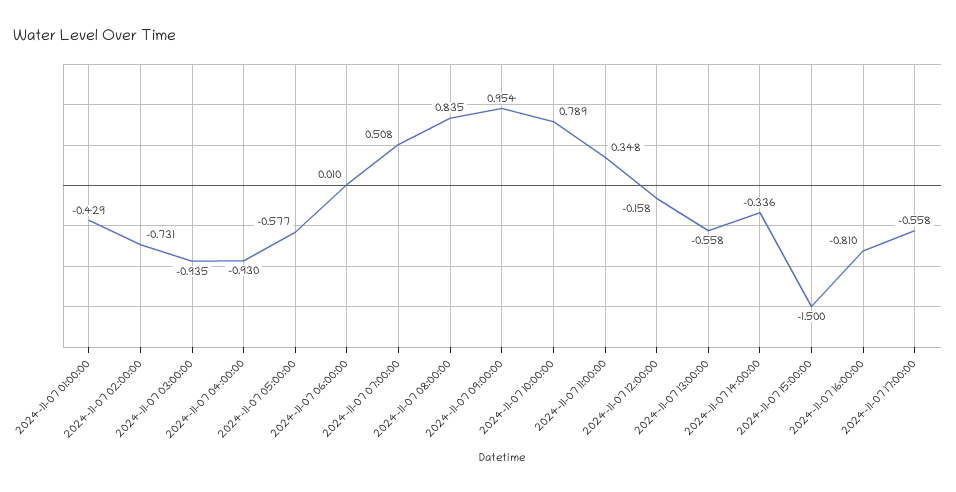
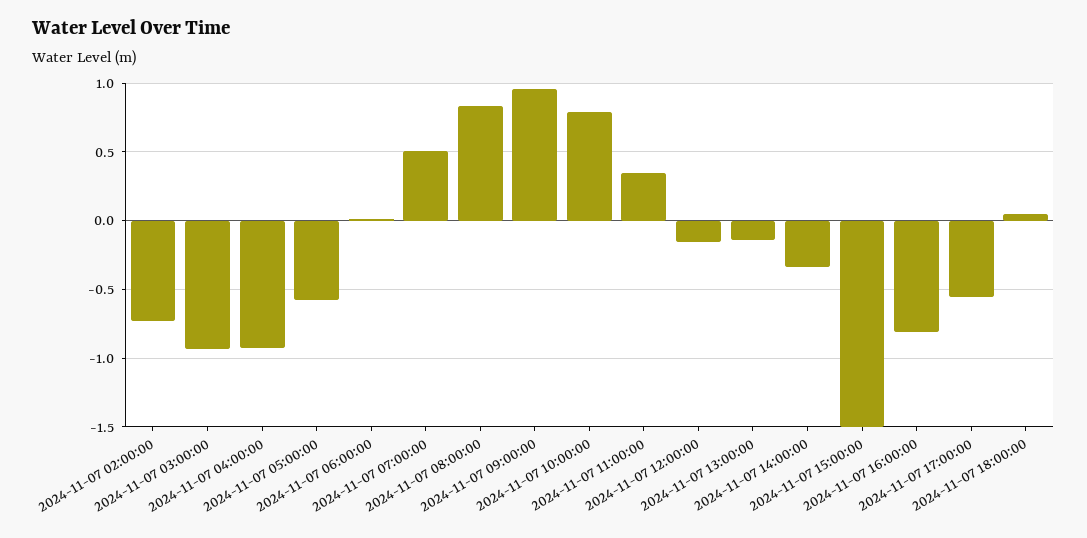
2024-11-07 01:00:00: -0.429 -> none
2024-11-07 13:00:00: -0.558 -> -0.15
2024-11-07 18:00:00: none -> 0.05

